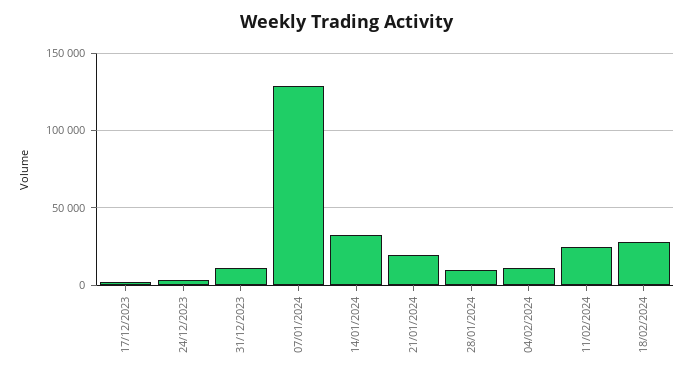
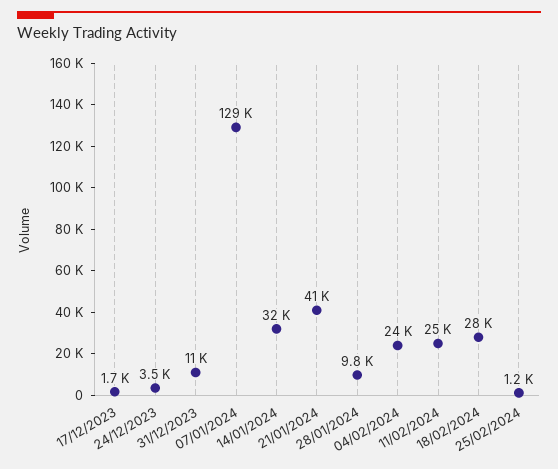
21/01/2024: 20000 -> 41000
04/02/2024: 10000 -> 24000
25/02/2024: none -> 1200

